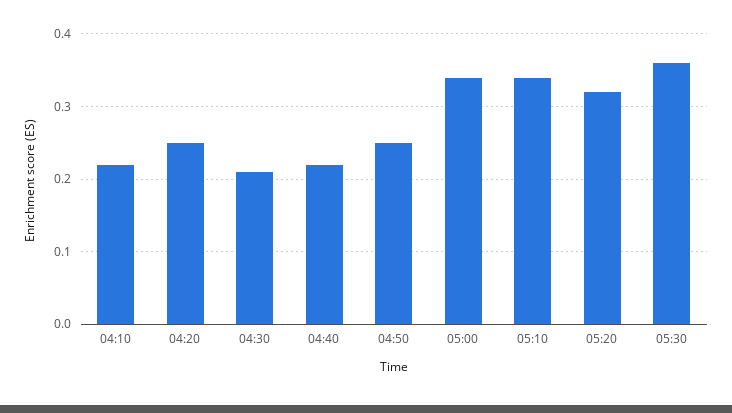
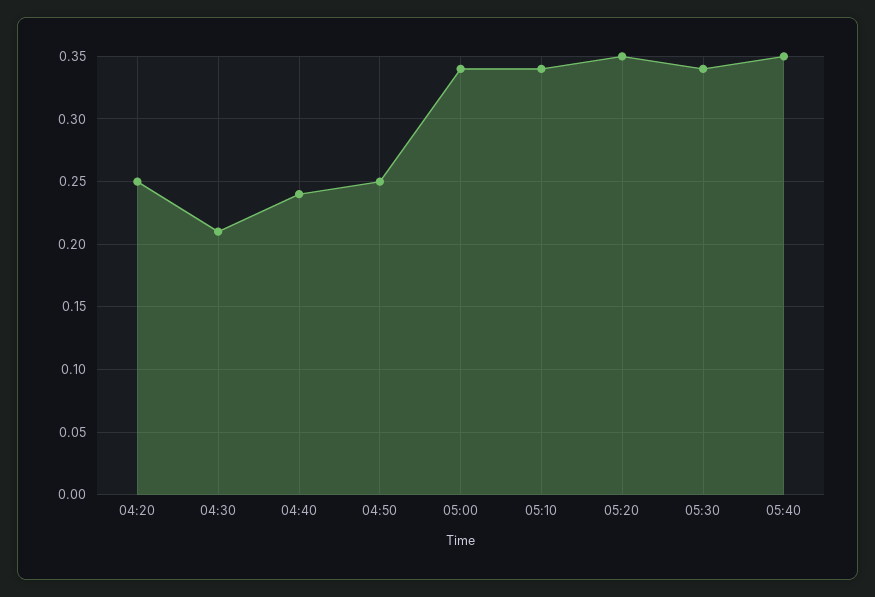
04:10: 0.22 -> none
04:40: 0.22 -> 0.24
05:20: 0.32 -> 0.35
05:30: 0.36 -> 0.34
05:40: none -> 0.35

